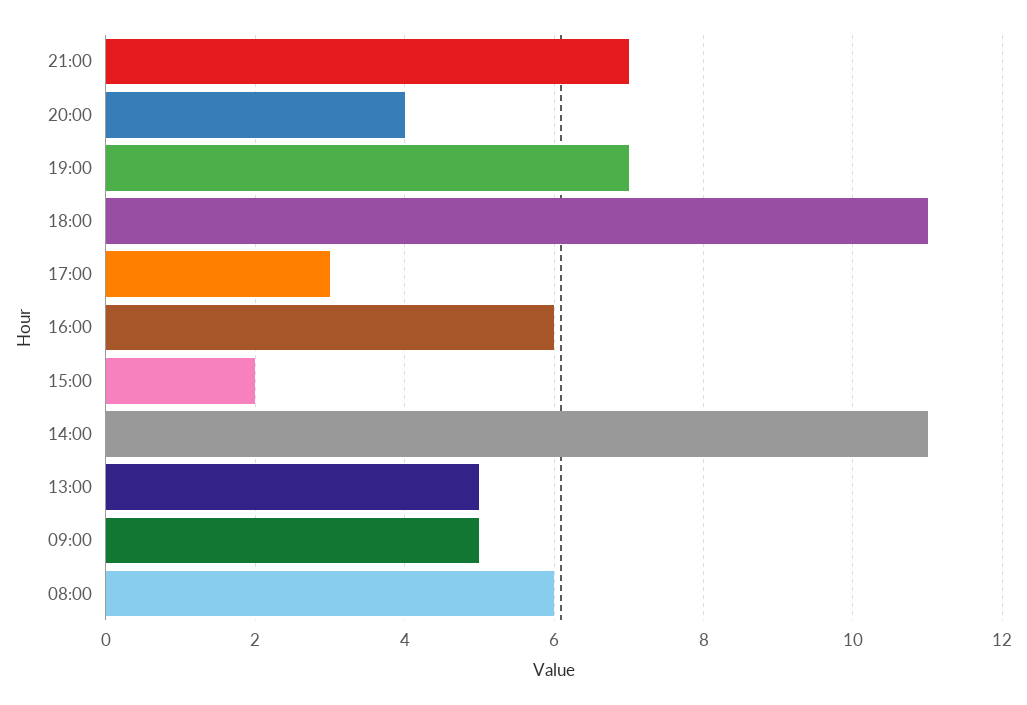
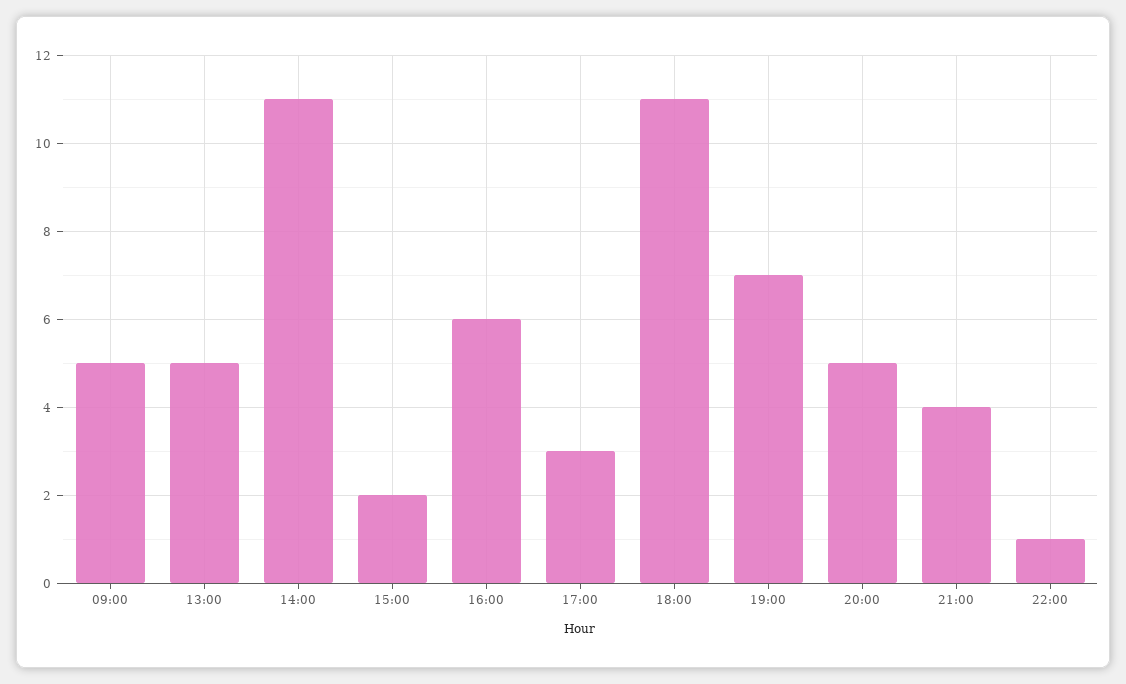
21:00: 7 -> 4
20:00: 4 -> 5
08:00: 6 -> none
22:00: none -> 1

